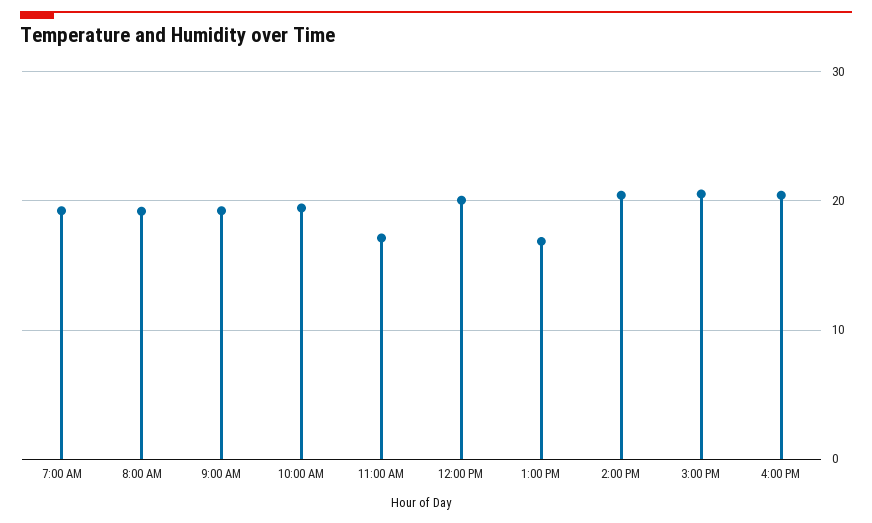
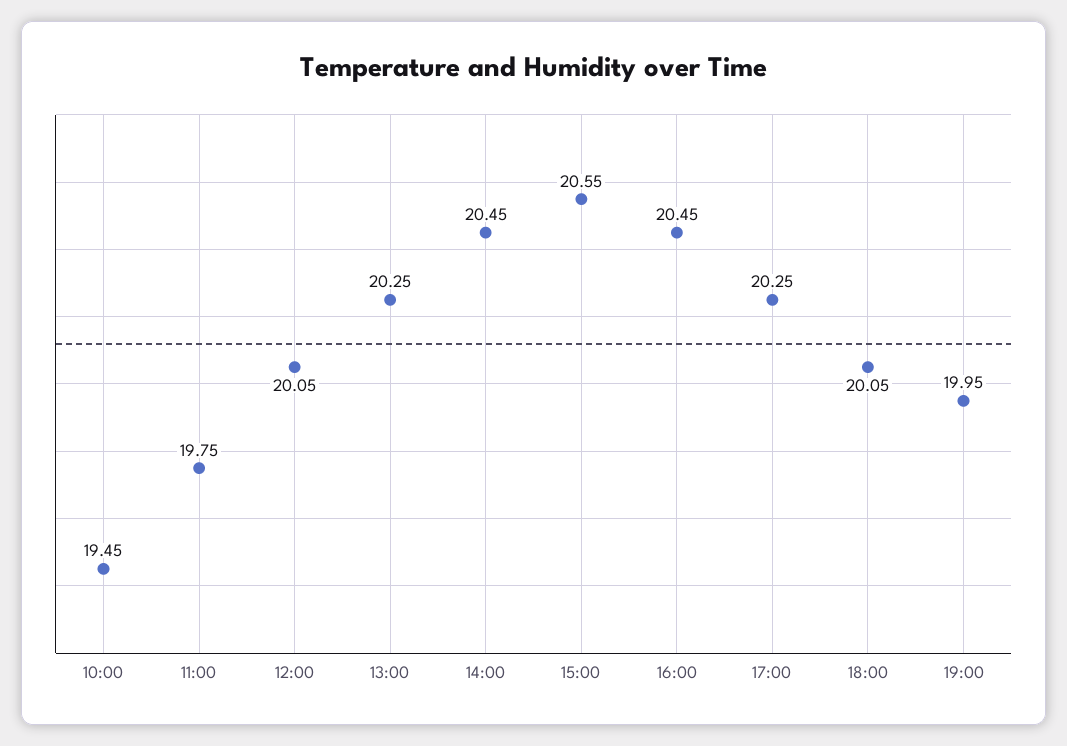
7:00 AM: 19 -> none
8:00 AM: 19 -> none
9:00 AM: 19 -> none
11:00 AM: 17 -> 19.75
1:00 PM: 17 -> 20.25
17:00: none -> 20.25
18:00: none -> 20.05
19:00: none -> 19.95

